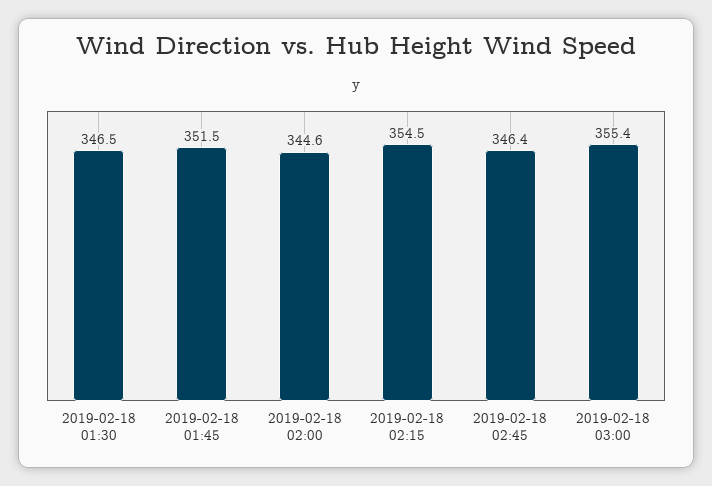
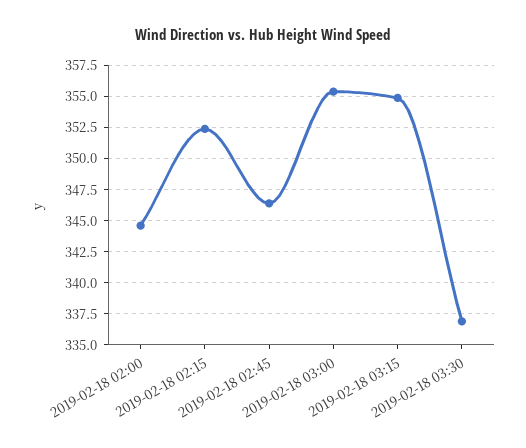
2019-02-18 01:30: 346.5 -> none
2019-02-18 01:45: 351.5 -> none
2019-02-18 02:15: 354.5 -> 352.5
2019-02-18 03:15: none -> 355
2019-02-18 03:30: none -> 337

